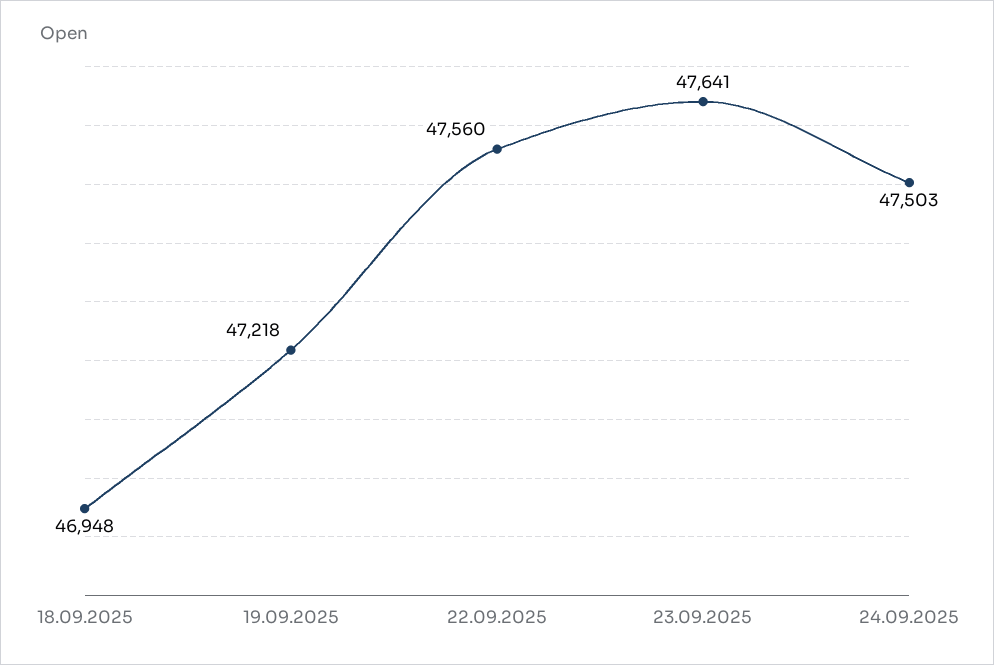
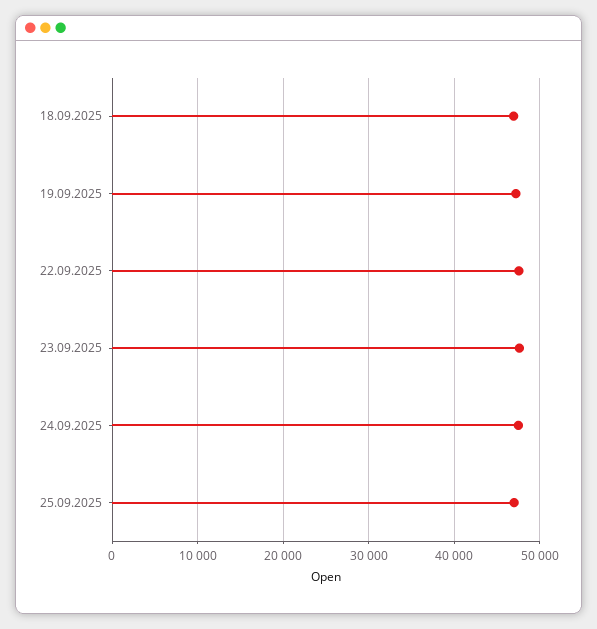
25.09.2025: none -> 47000

